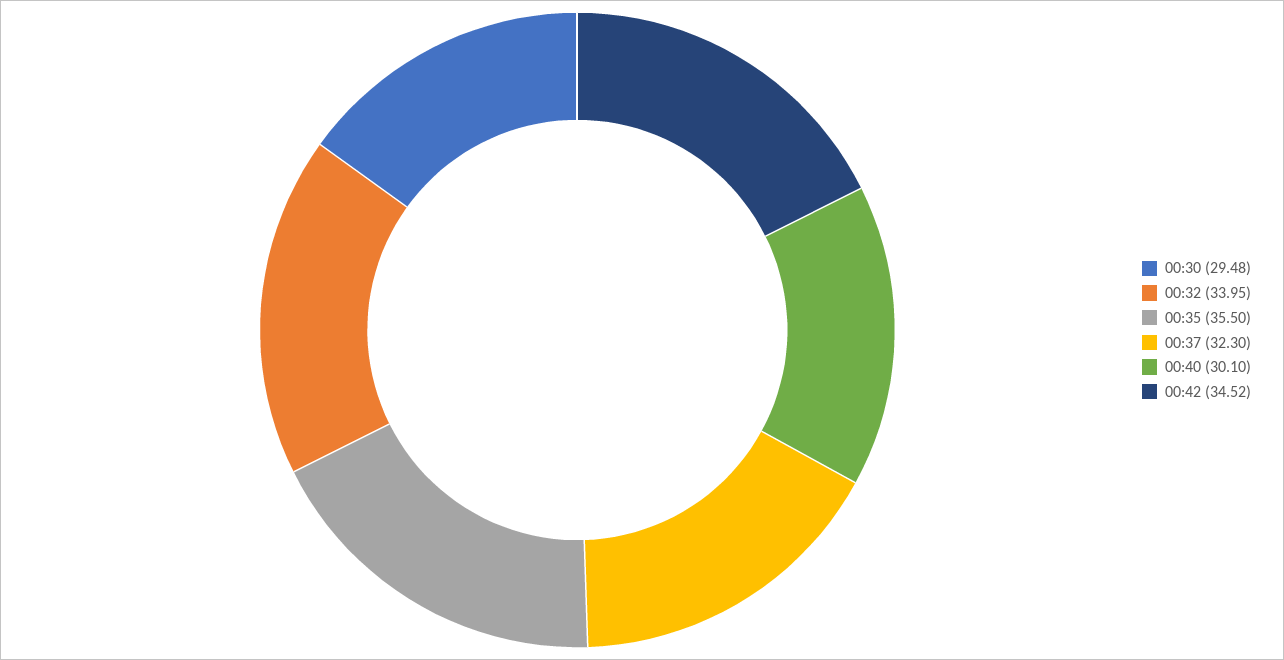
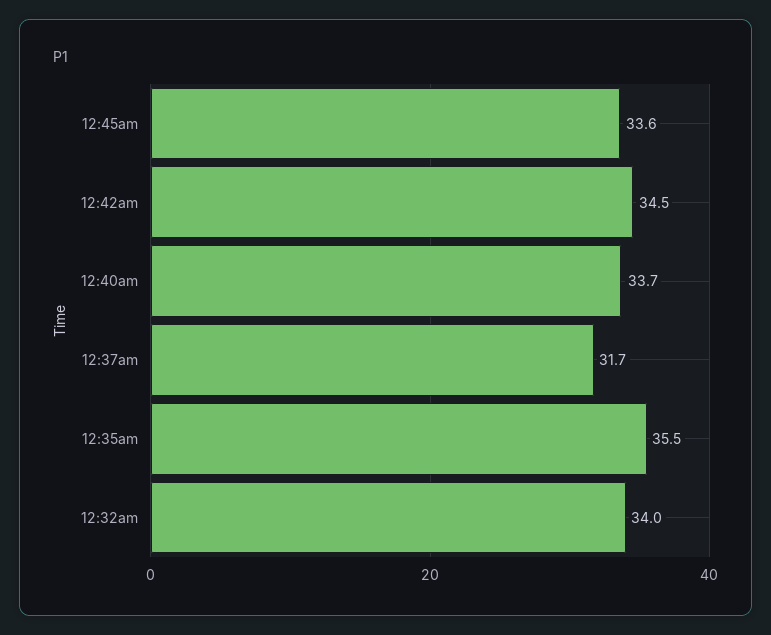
00:30: 29.48 -> none
00:37: 32.3 -> 31.7
00:40: 30.1 -> 33.7
12:45am: none -> 33.6

